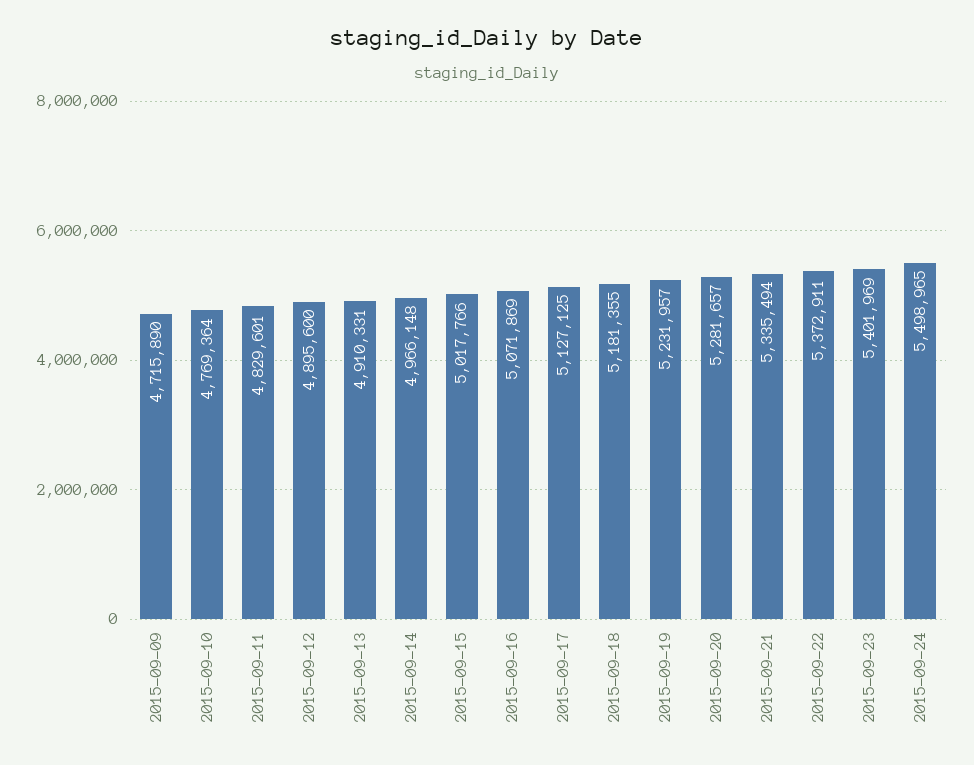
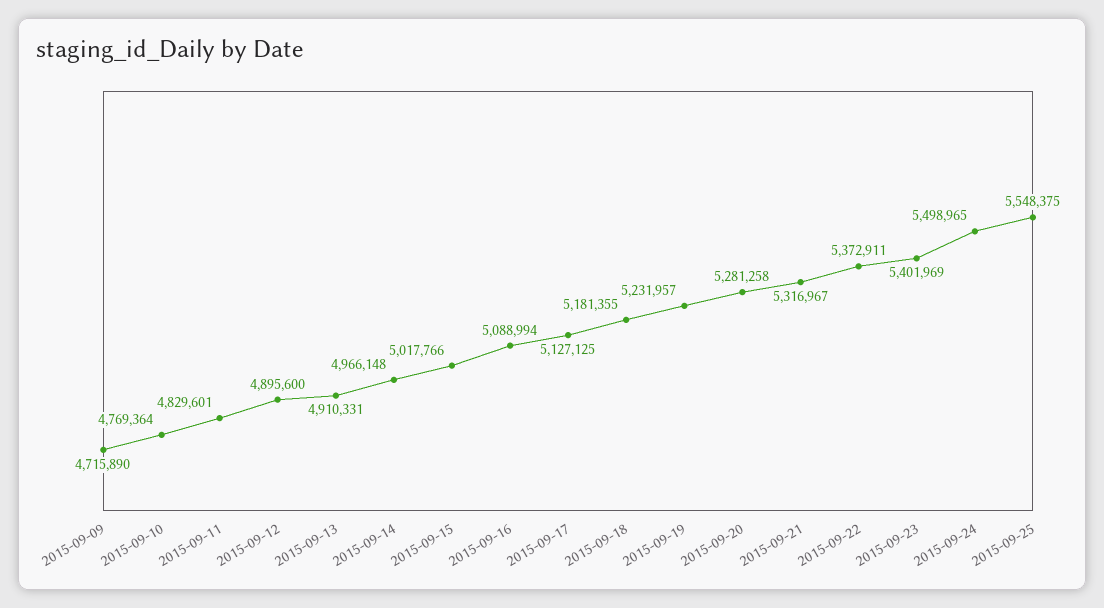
2015-09-16: 5071869 -> 5088994
2015-09-20: 5281657 -> 5281258
2015-09-21: 5335494 -> 5316967
2015-09-25: none -> 5548375

